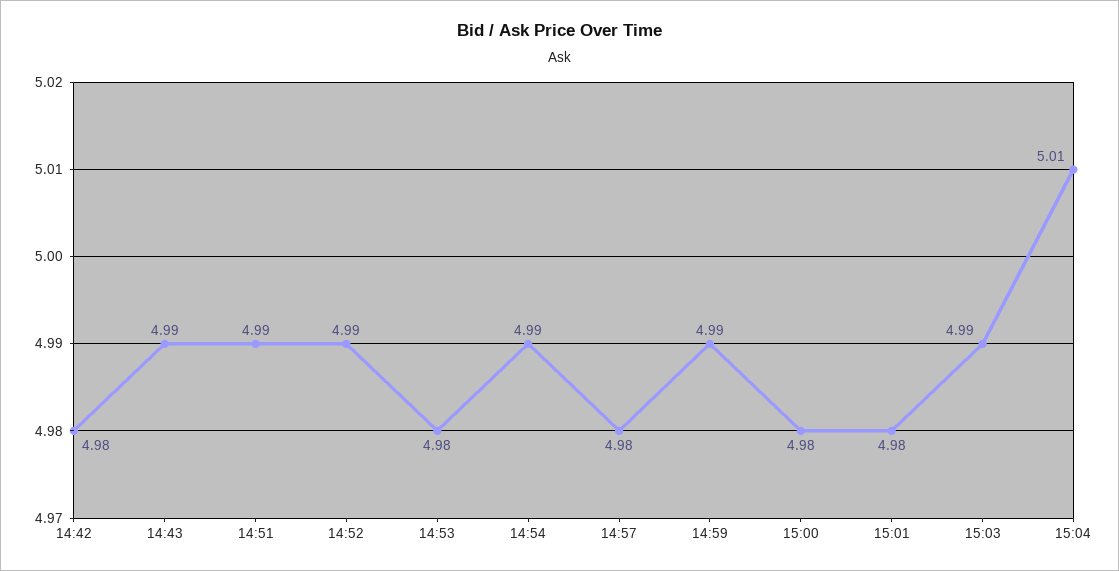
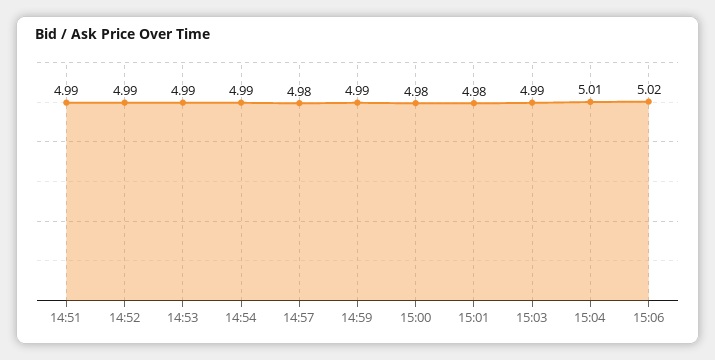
14:42: 4.98 -> none
14:43: 4.99 -> none
14:53: 4.98 -> 4.99
15:06: none -> 5.02

